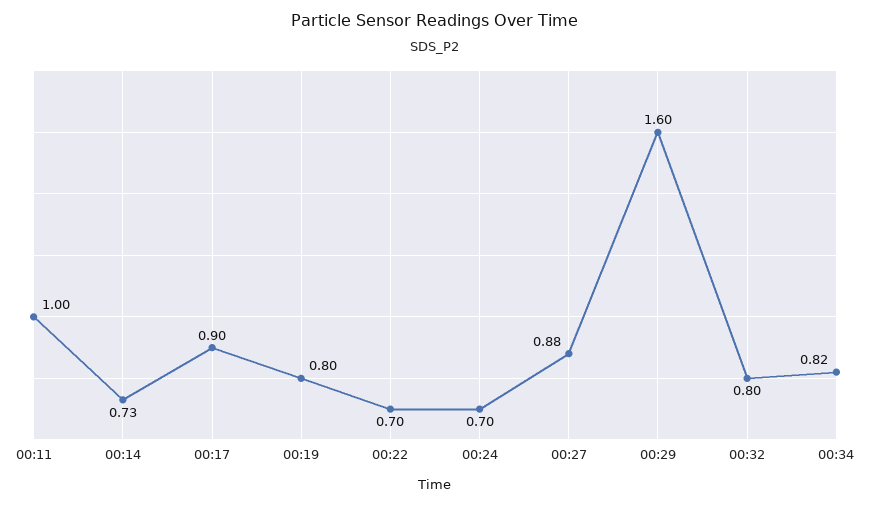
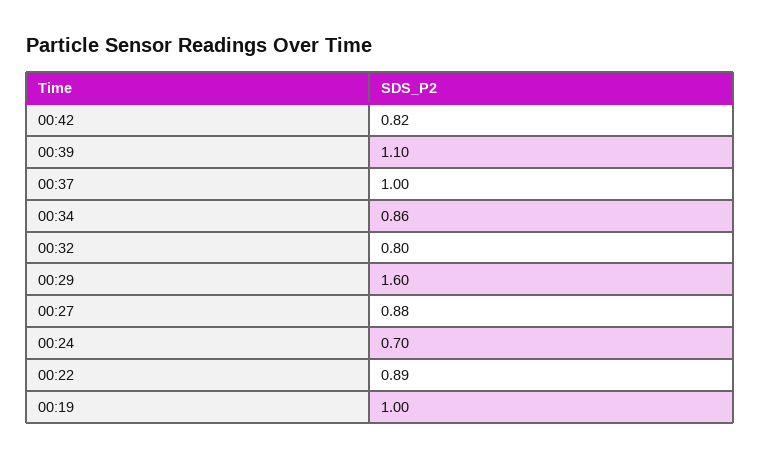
00:11: 1 -> none
00:14: 0.73 -> none
00:17: 0.9 -> none
00:19: 0.8 -> 1
00:22: 0.7 -> 0.89
00:34: 0.82 -> 0.86
00:42: none -> 0.82
00:39: none -> 1.1
00:37: none -> 1

